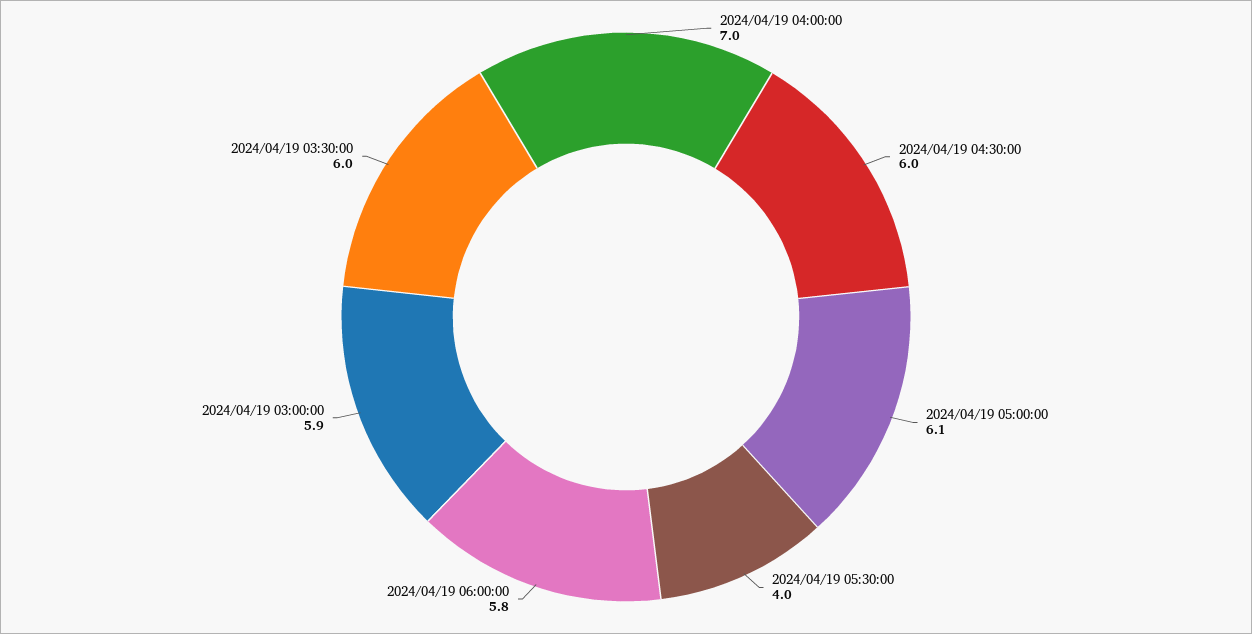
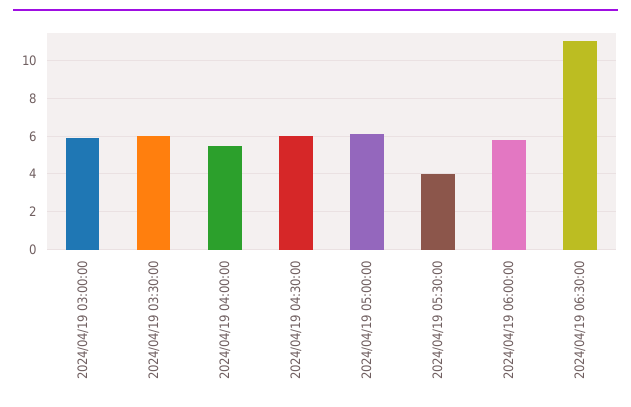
2024/04/19 04:00:00: 7 -> 5.5
2024/04/19 06:30:00: none -> 11

